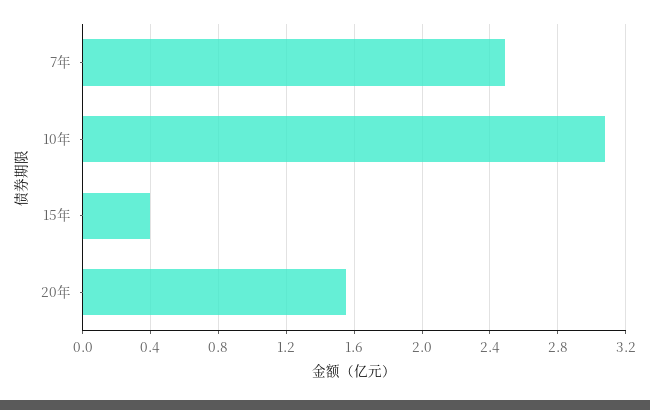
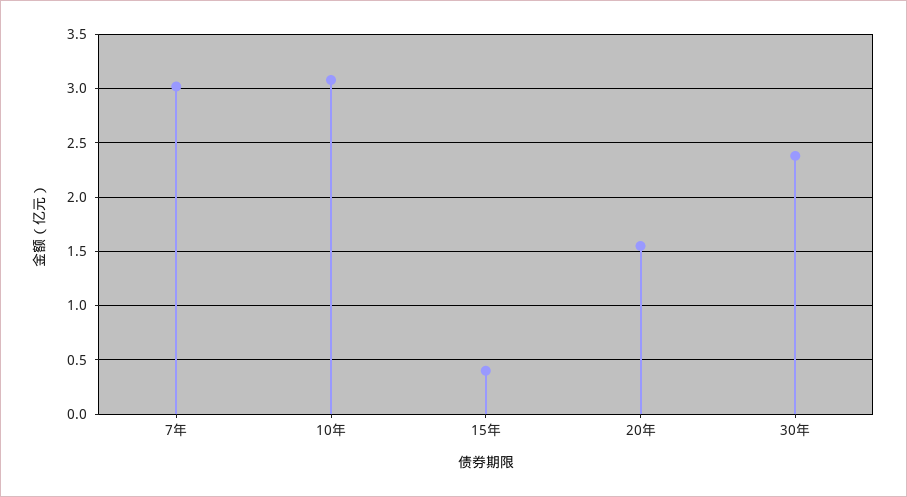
7年: 2.5 -> 3
30年: none -> 2.4

